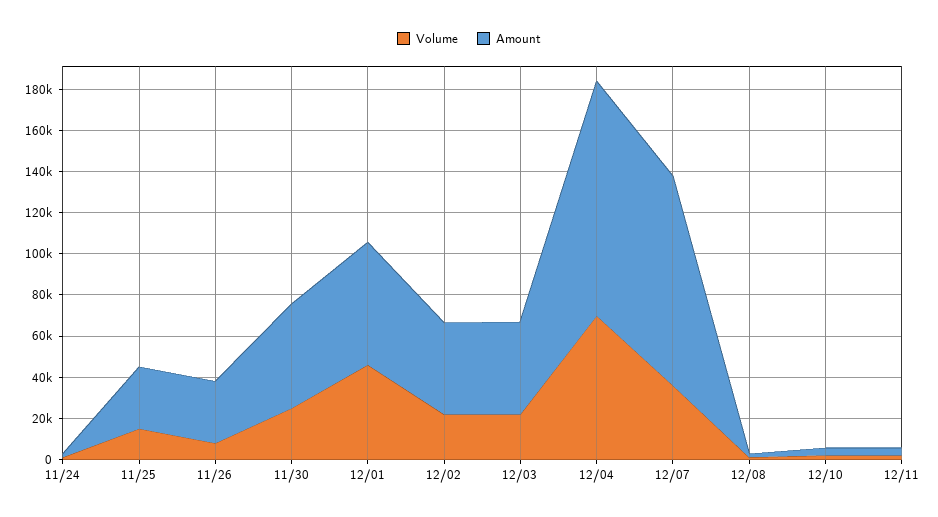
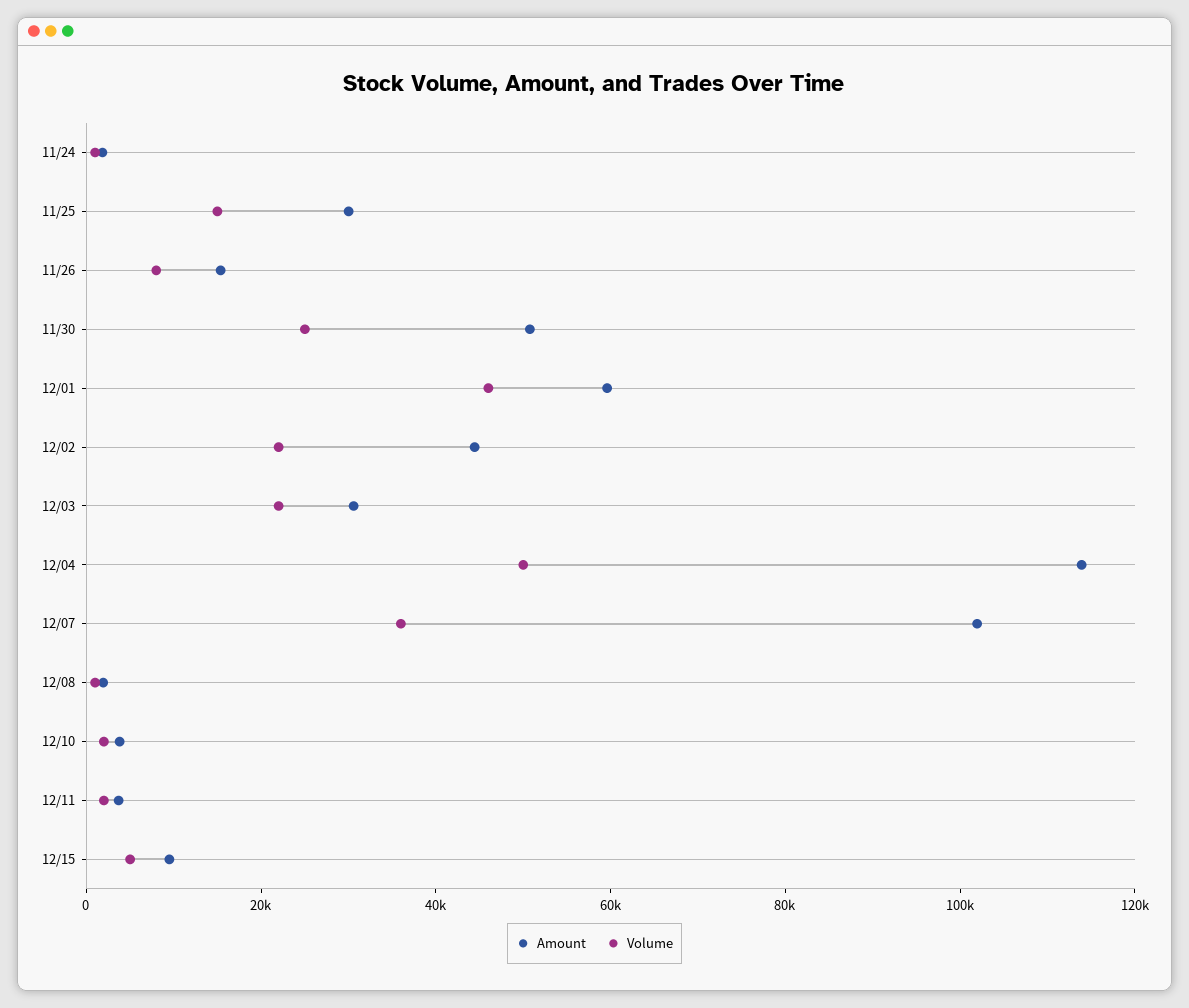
Amount, 11/26: 30000 -> 15000
Amount, 12/03: 45000 -> 30000
Volume, 12/04: 70000 -> 50000
Amount, 12/15: none -> 10000
Volume, 12/15: none -> 5000

